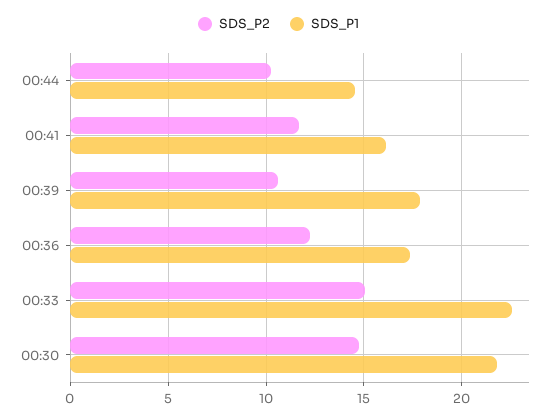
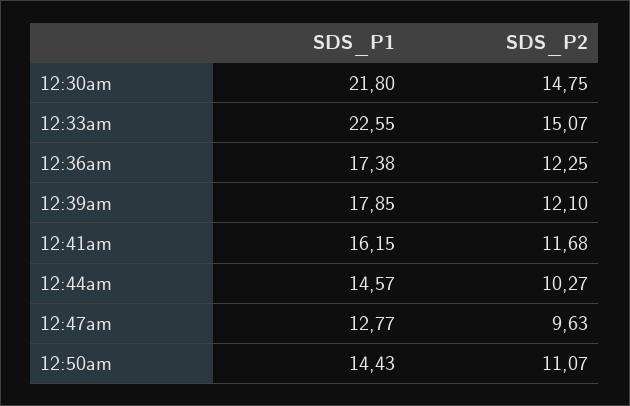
SDS_P2, 00:39: 10.5 -> 12.1
SDS_P1, 12:47am: none -> 12.77
SDS_P2, 12:47am: none -> 9.63
SDS_P1, 12:50am: none -> 14.43
SDS_P2, 12:50am: none -> 11.07

